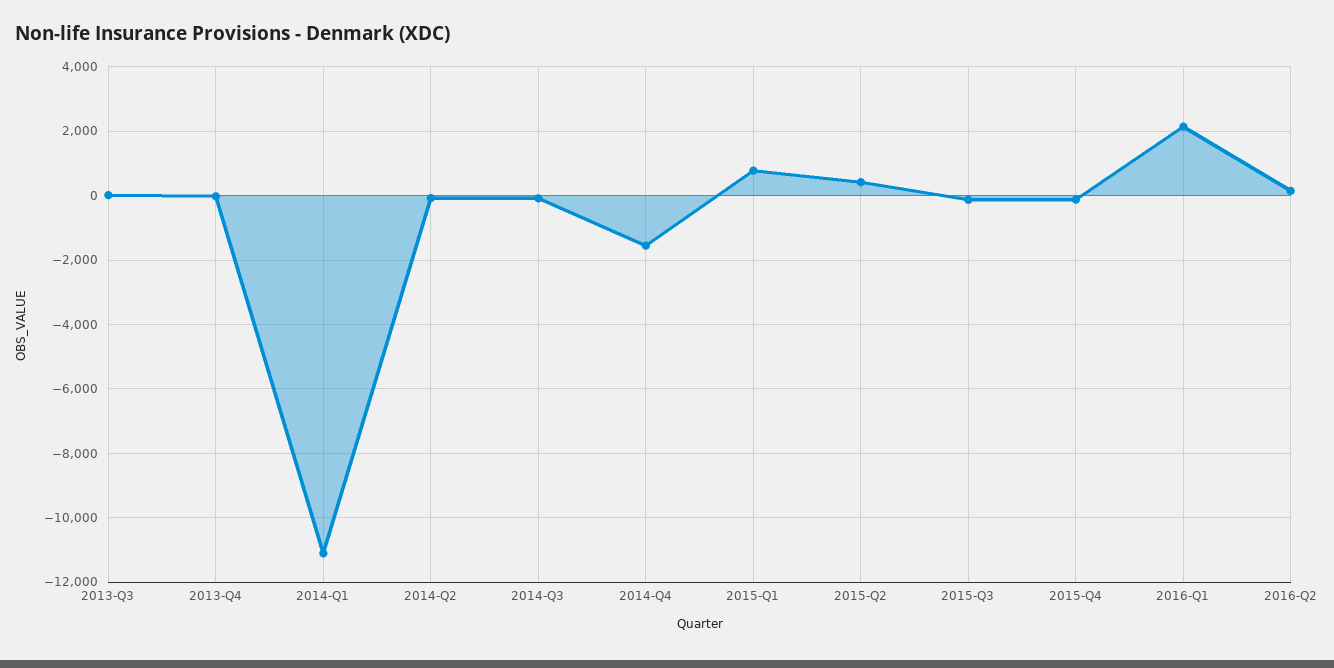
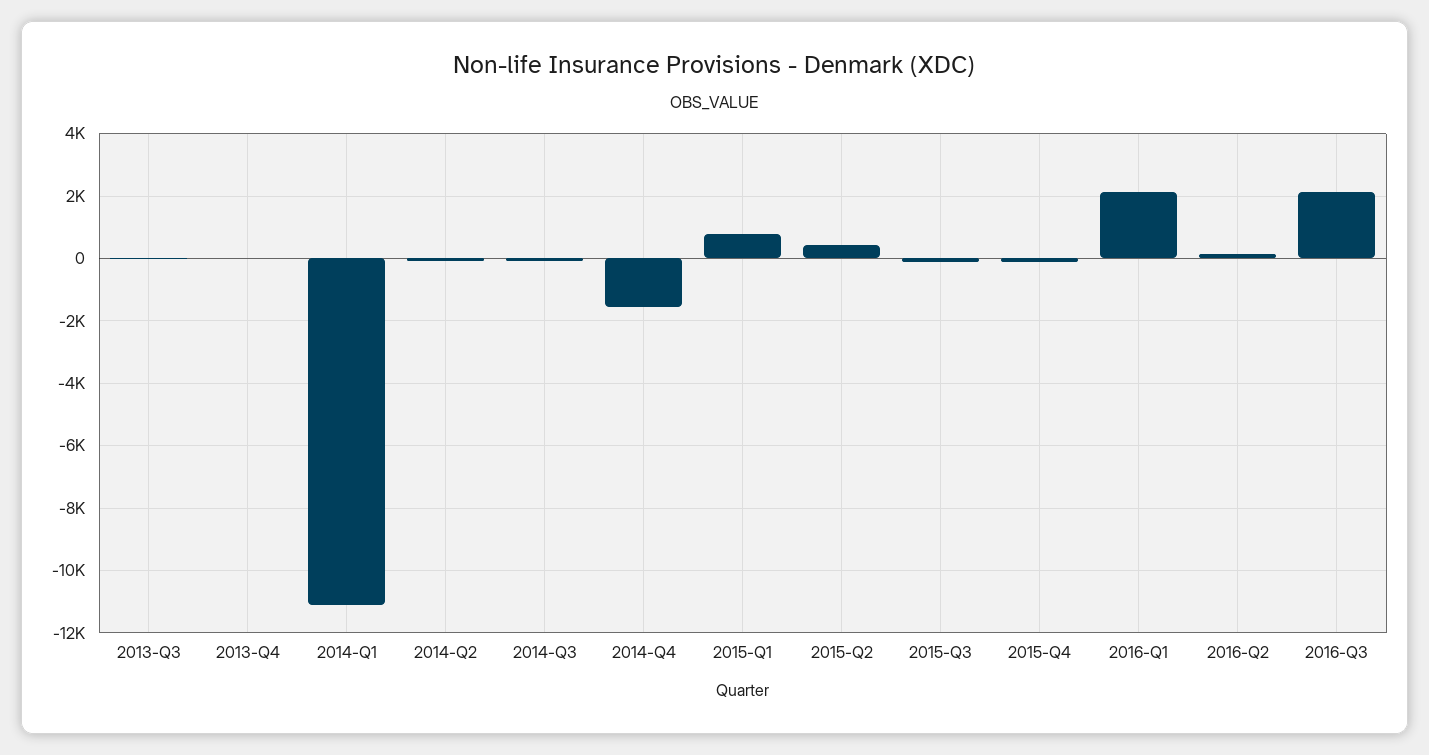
2016-Q3: none -> 2200

